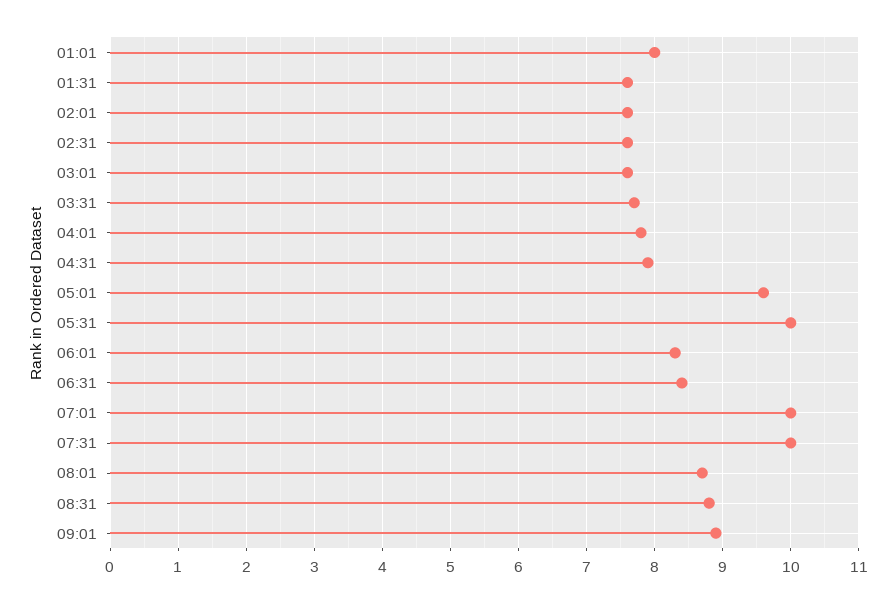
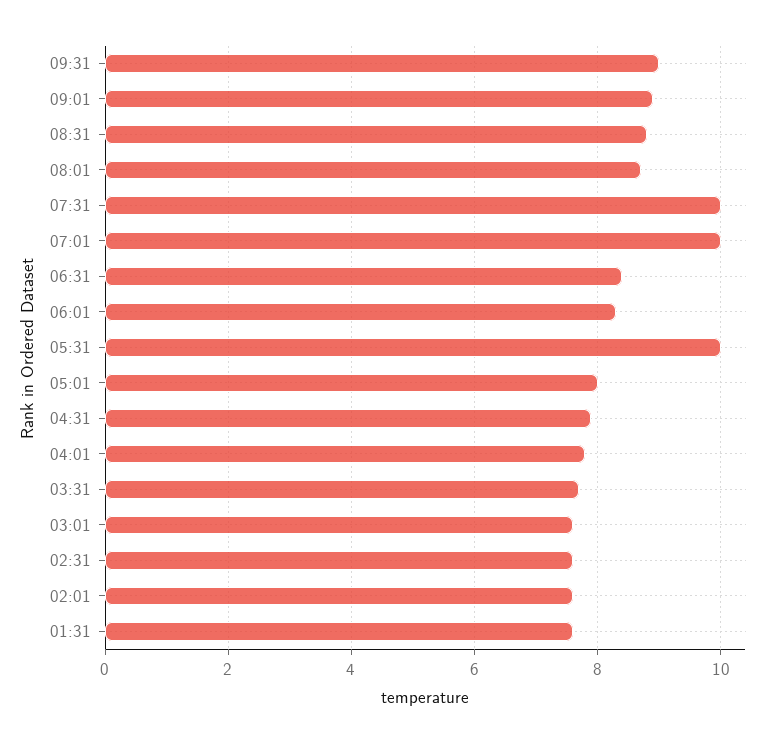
01:01: 8 -> none
05:01: 9.6 -> 8
09:31: none -> 9

